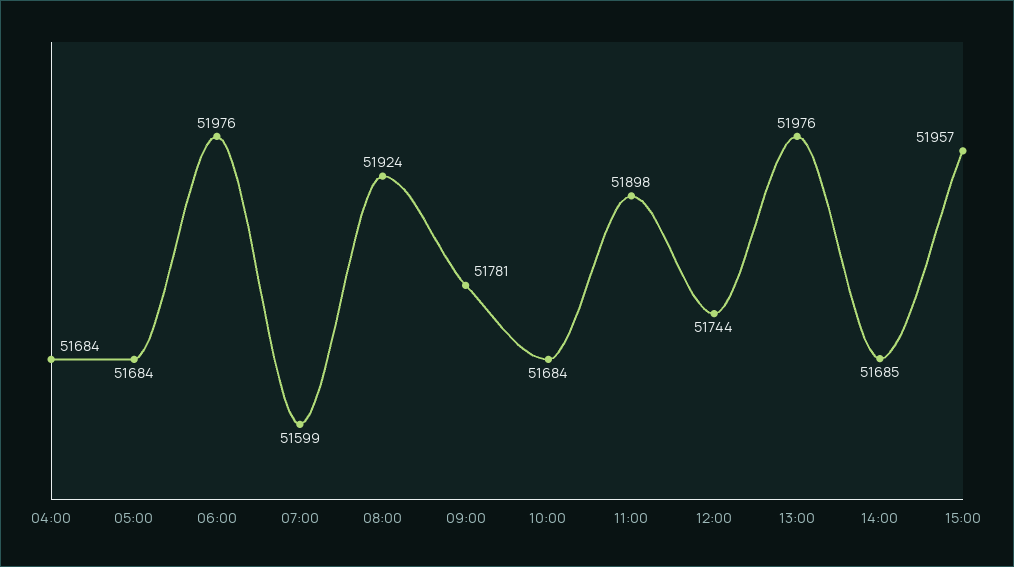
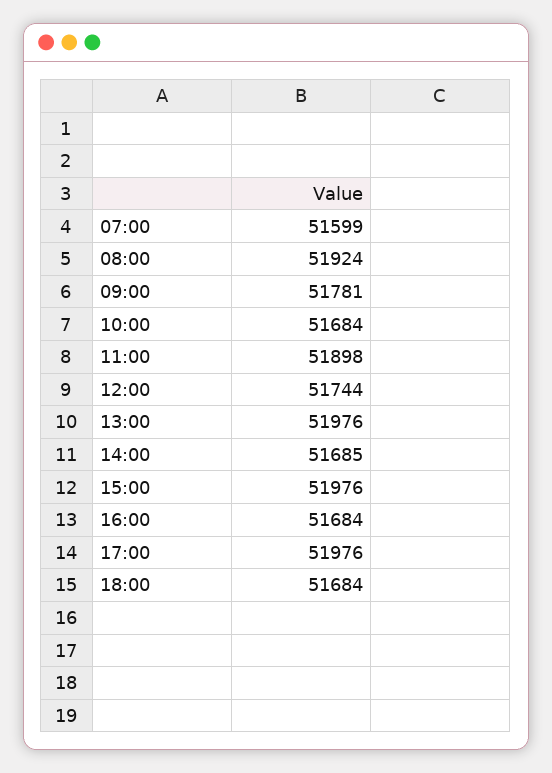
04:00: 51684 -> none
05:00: 51684 -> none
06:00: 51976 -> none
15:00: 51957 -> 51976
16:00: none -> 51684
17:00: none -> 51976
18:00: none -> 51684

